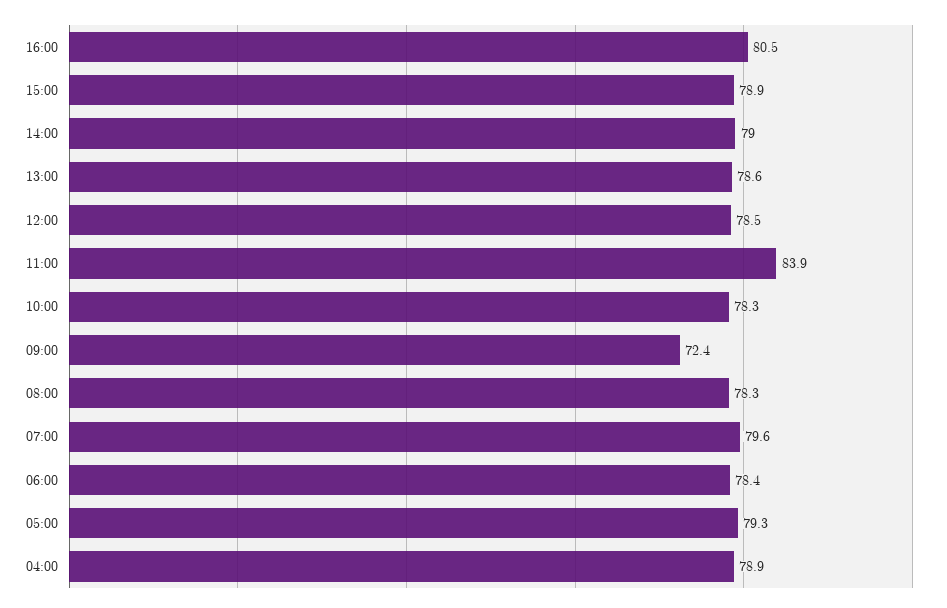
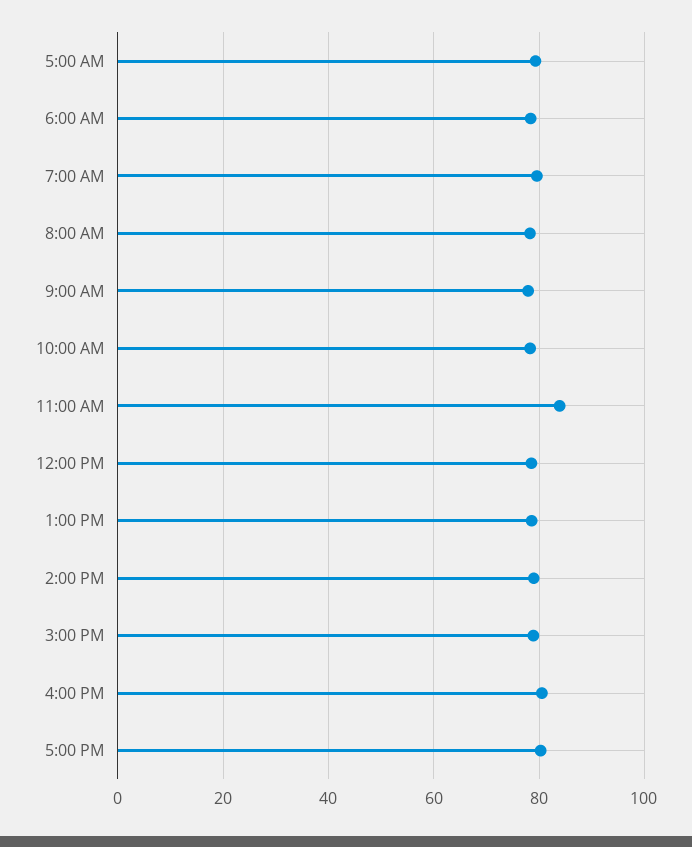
09:00: 72.4 -> 78
04:00: 78.9 -> none
5:00 PM: none -> 80

